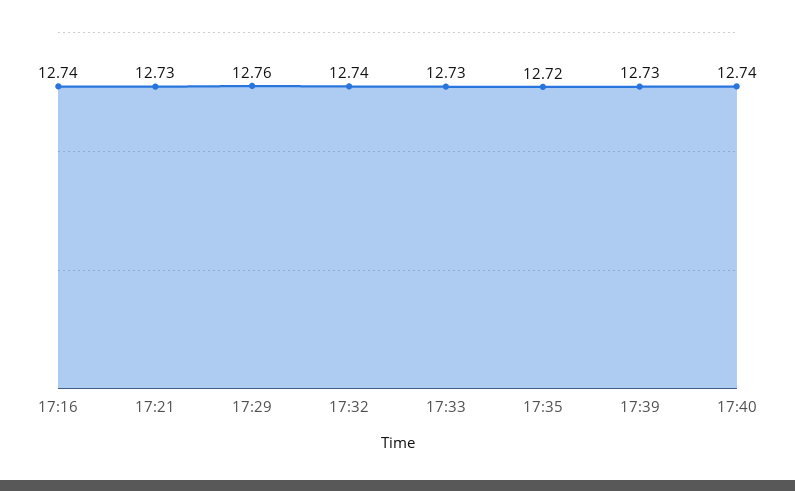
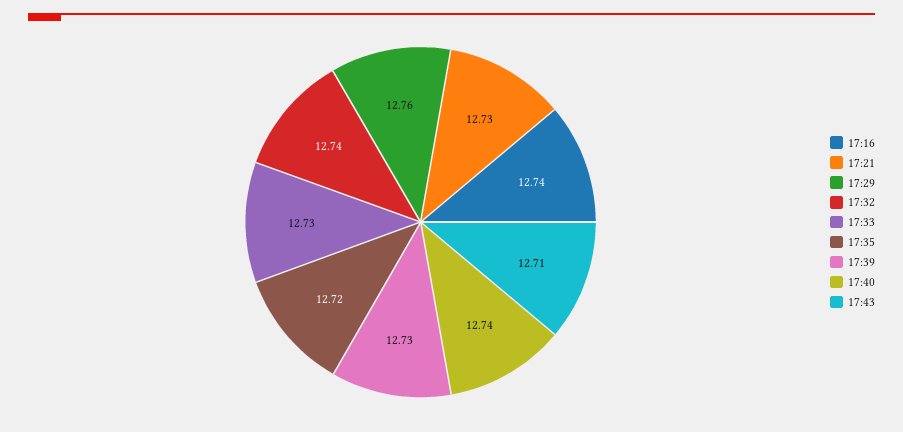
17:43: none -> 12.71

